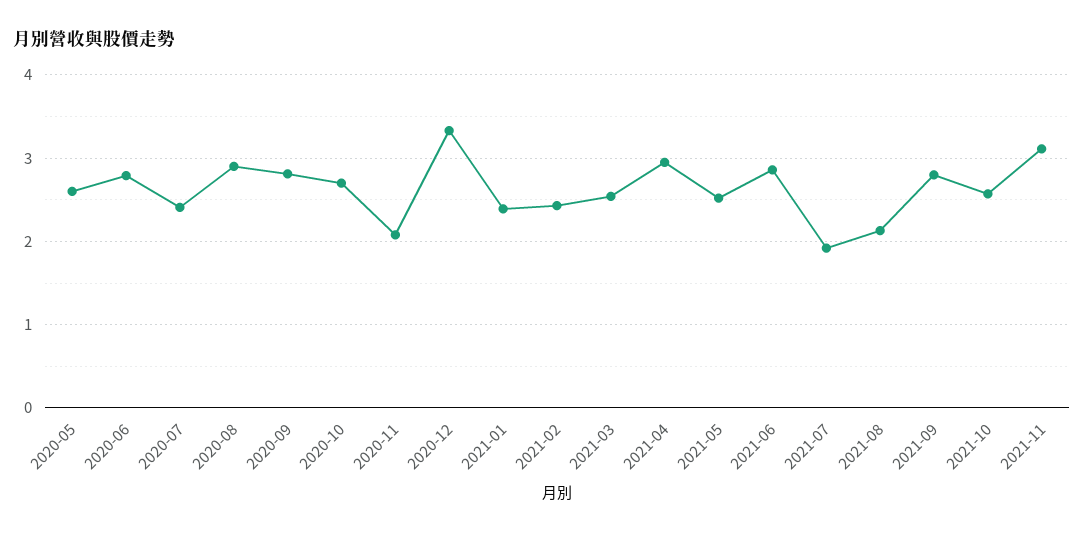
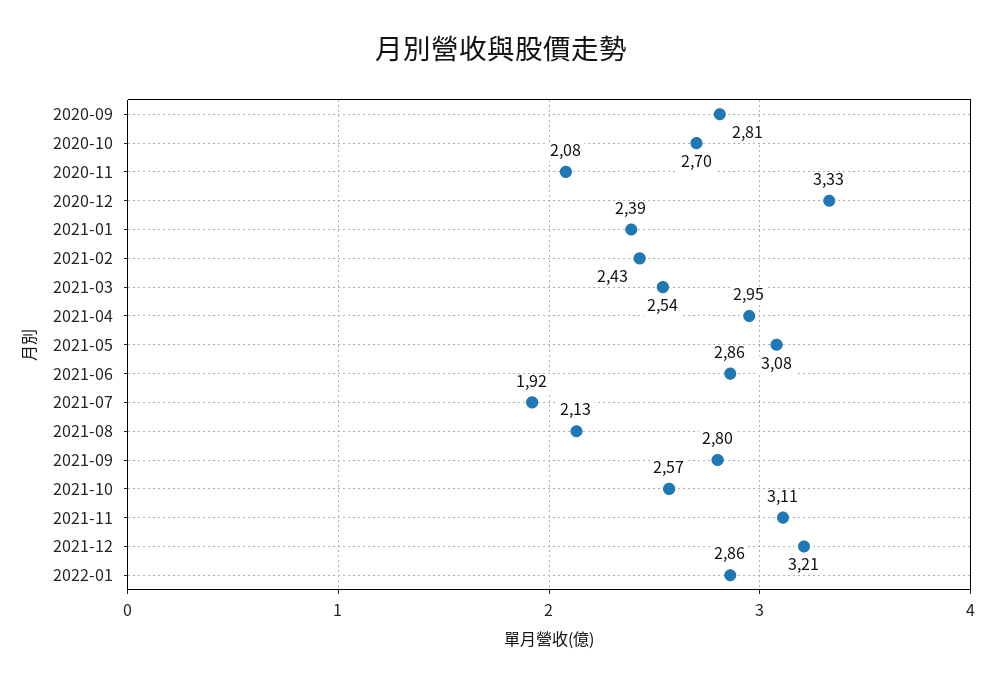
2020-05: 2.6 -> none
2020-06: 2.8 -> none
2020-07: 2.4 -> none
2020-08: 2.9 -> none
2021-05: 2.5 -> 3.08
2021-12: none -> 3.21
2022-01: none -> 2.86

